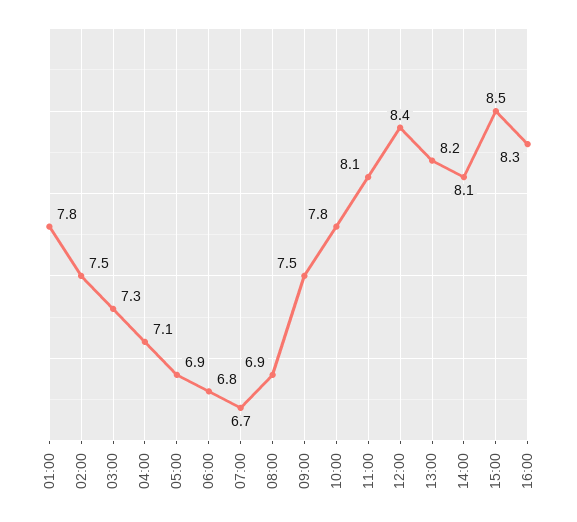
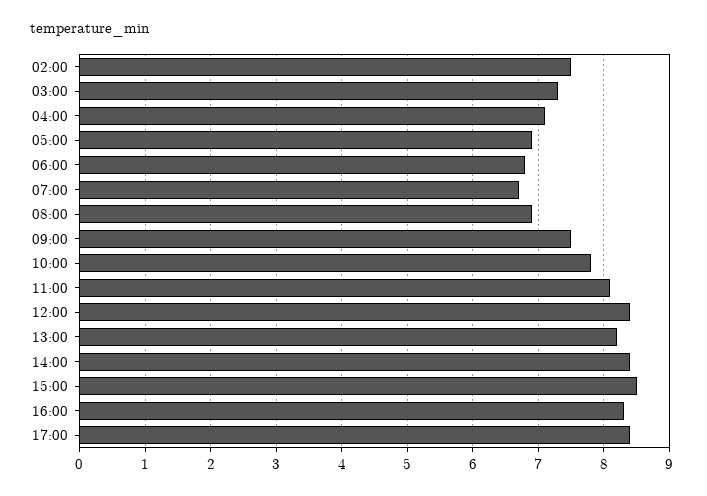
01:00: 7.8 -> none
14:00: 8.1 -> 8.4
17:00: none -> 8.4

